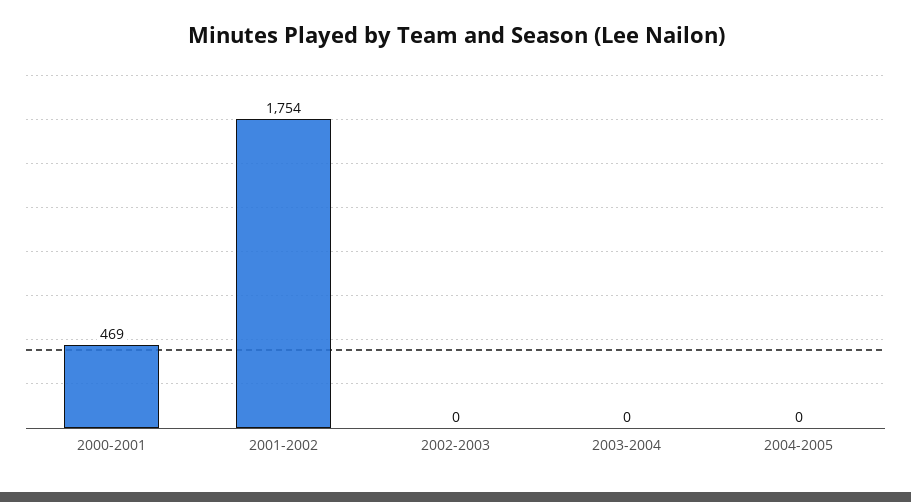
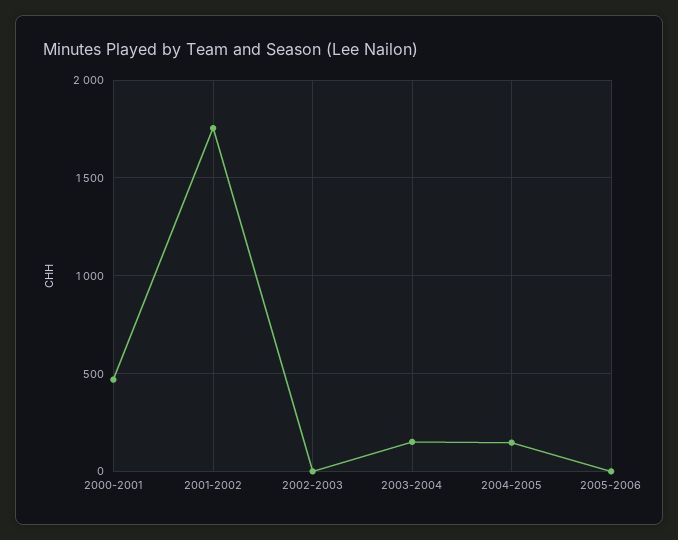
2003-2004: 0 -> 150
2004-2005: 0 -> 150
2005-2006: none -> 0

